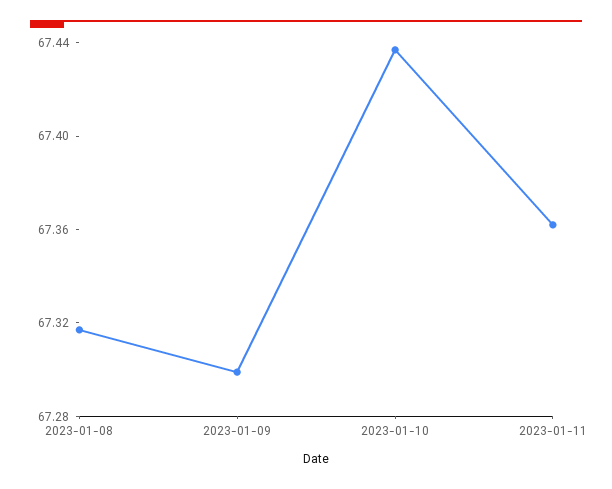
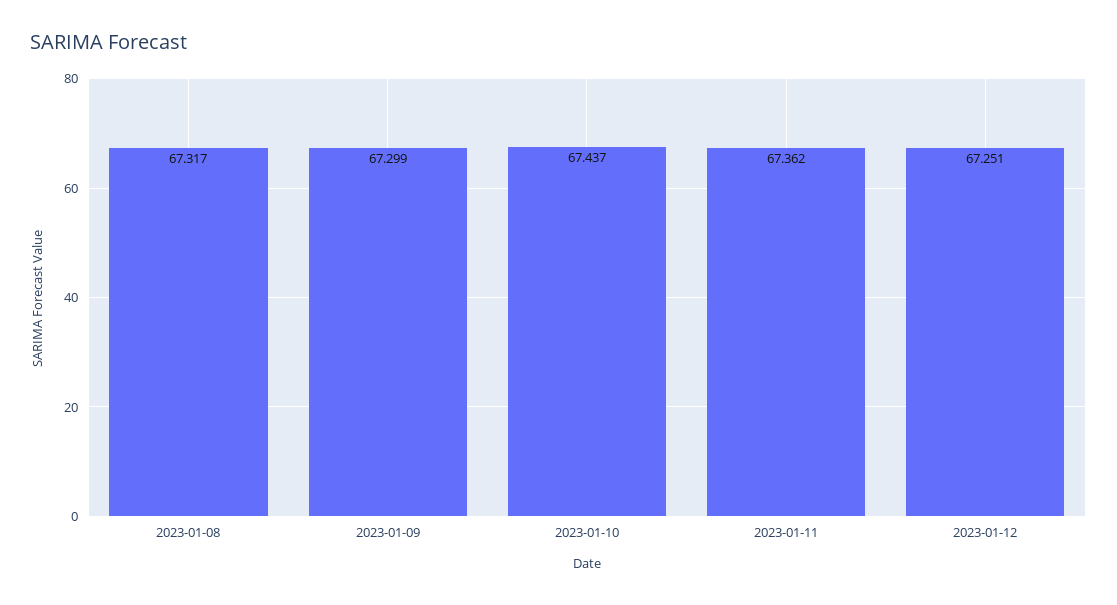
2023-01-12: none -> 67.251

